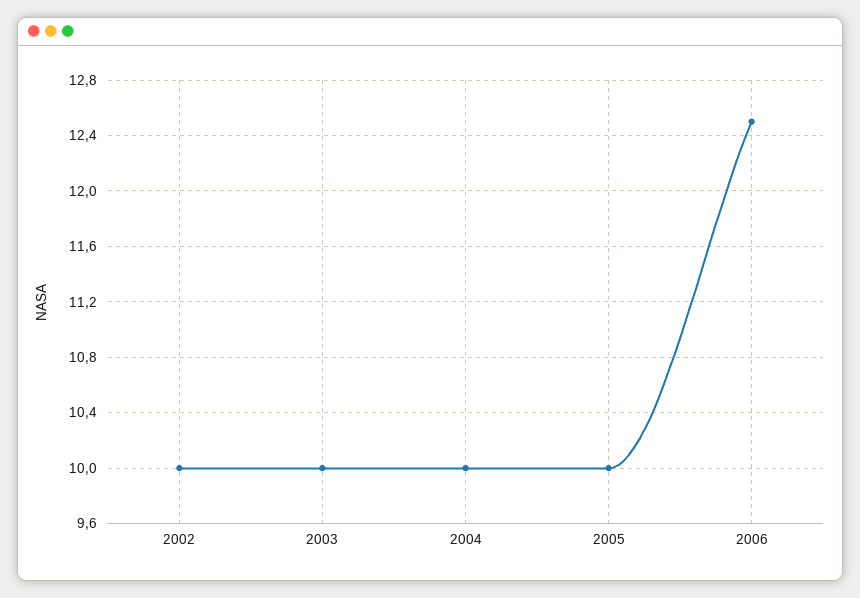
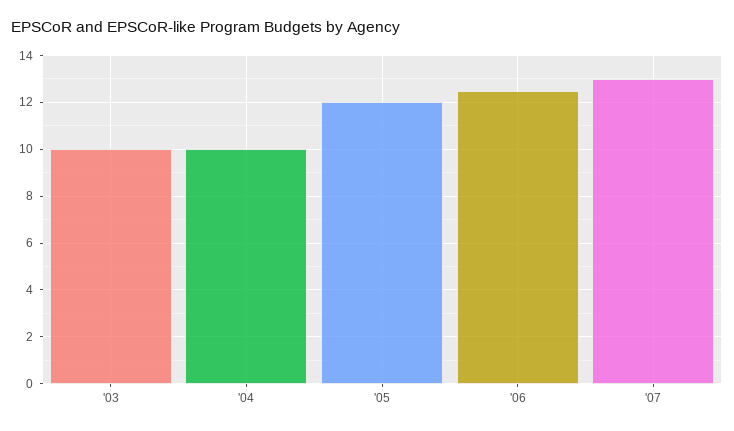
2002: 10 -> none
2005: 10 -> 12
'07: none -> 13

